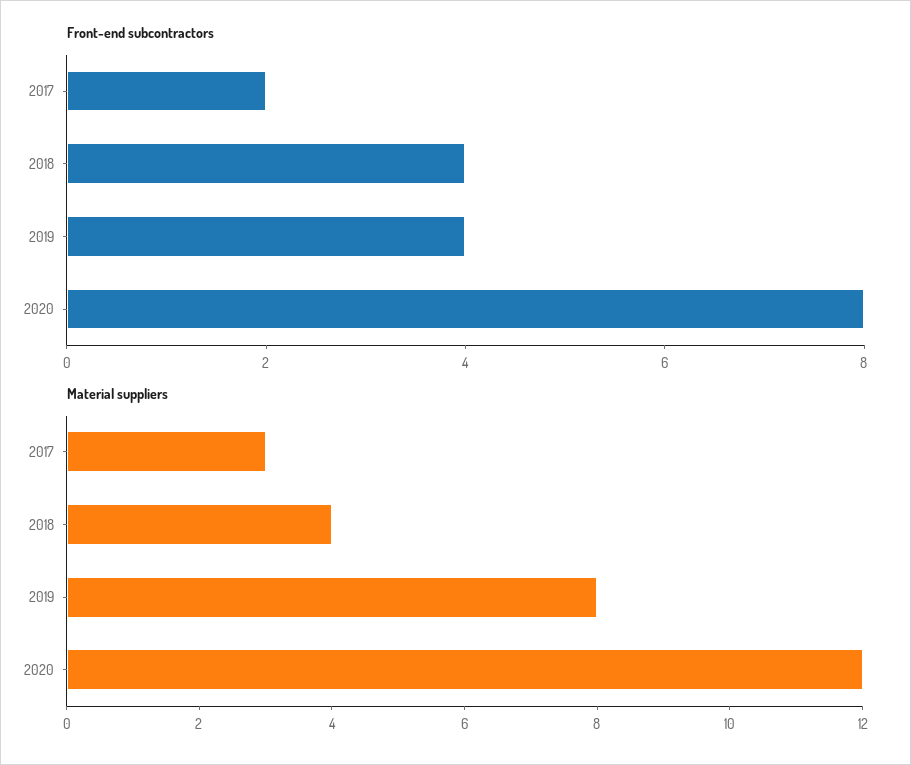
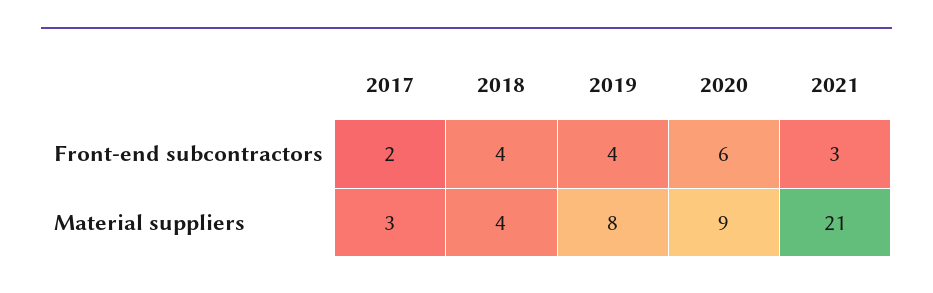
Front-end subcontractors, 2020: 8 -> 6
Material suppliers, 2020: 12 -> 9
Front-end subcontractors, 2021: none -> 3
Material suppliers, 2021: none -> 21

